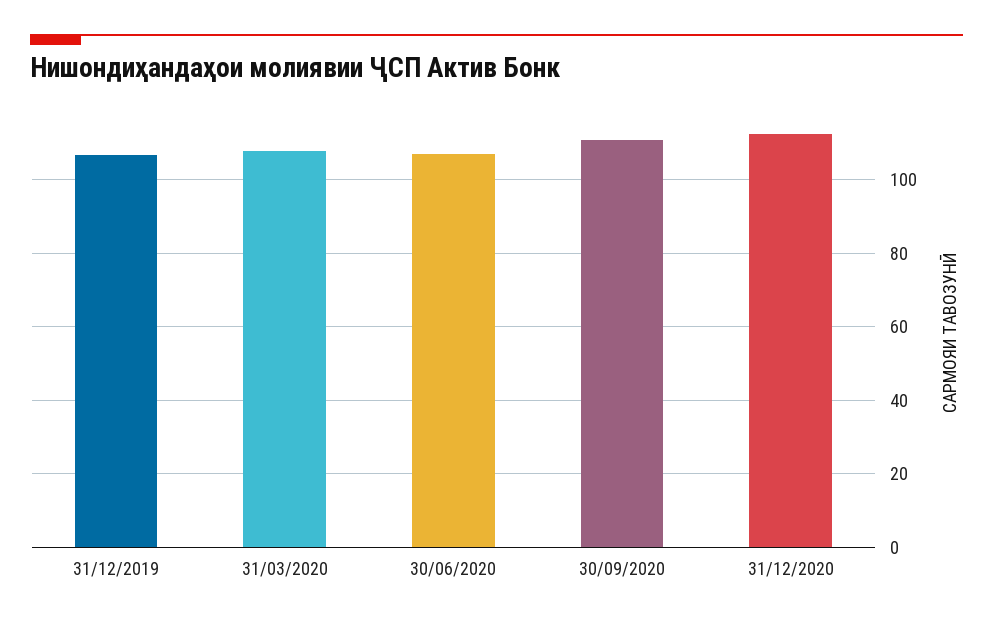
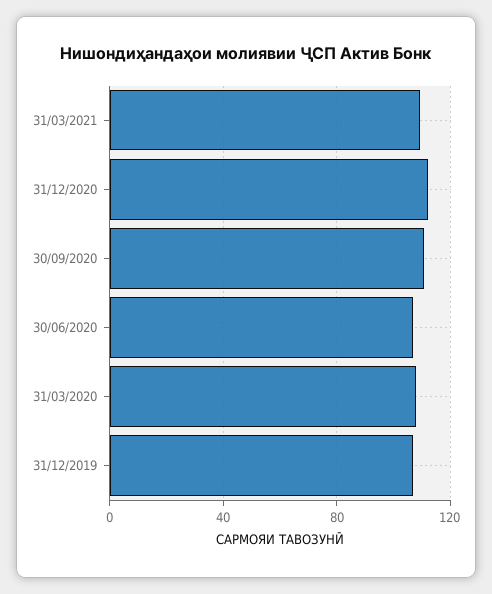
31/03/2021: none -> 110

